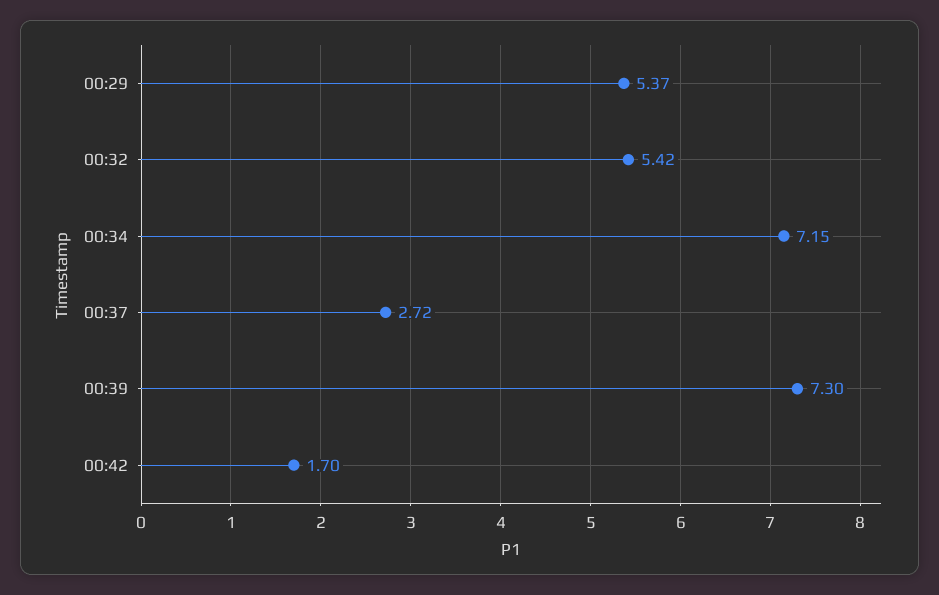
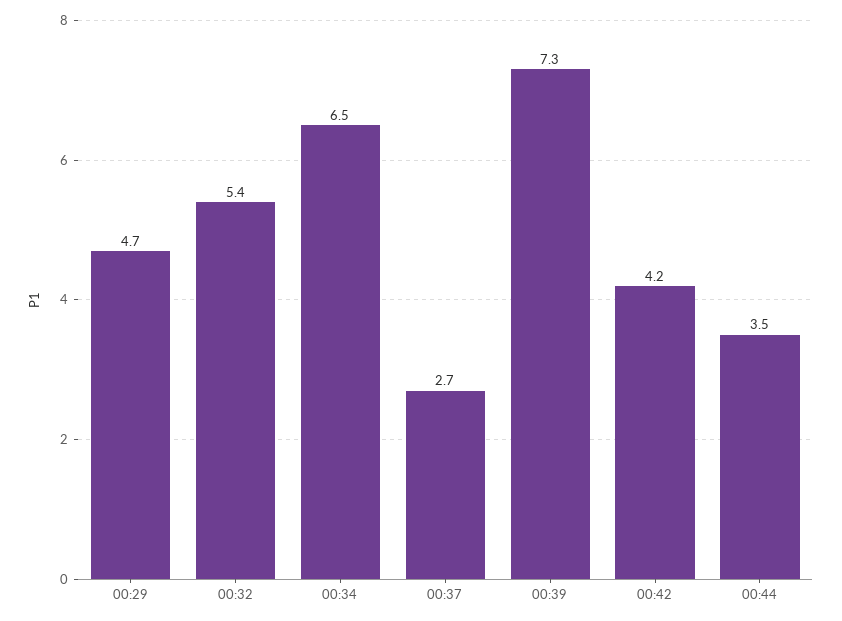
00:29: 5.37 -> 4.7
00:34: 7.15 -> 6.5
00:42: 1.7 -> 4.2
00:44: none -> 3.5

